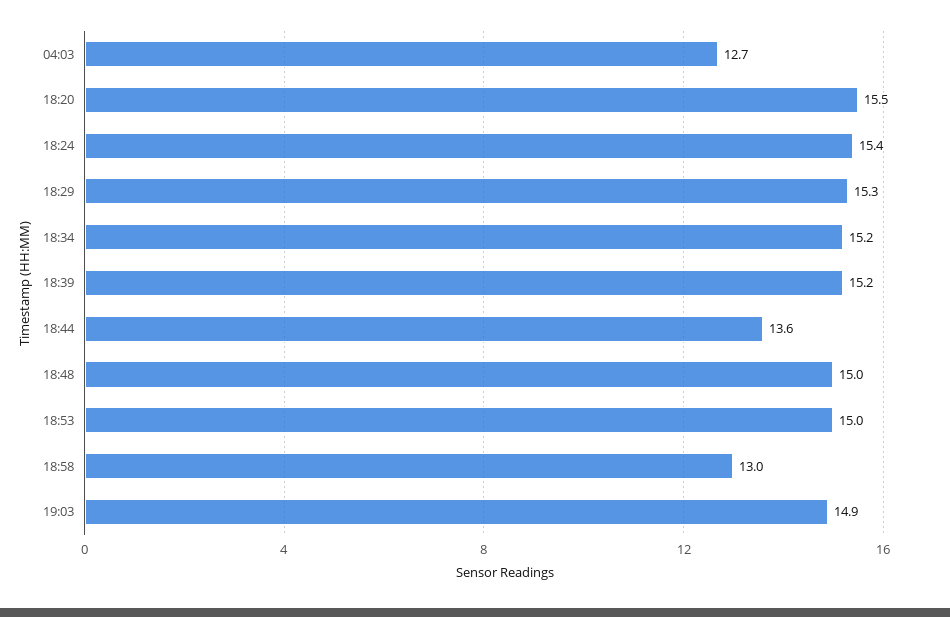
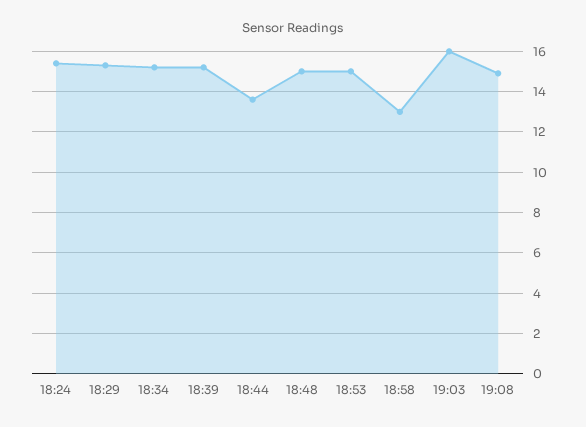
04:03: 12.7 -> none
18:20: 15.5 -> none
19:03: 14.9 -> 16
19:08: none -> 15

